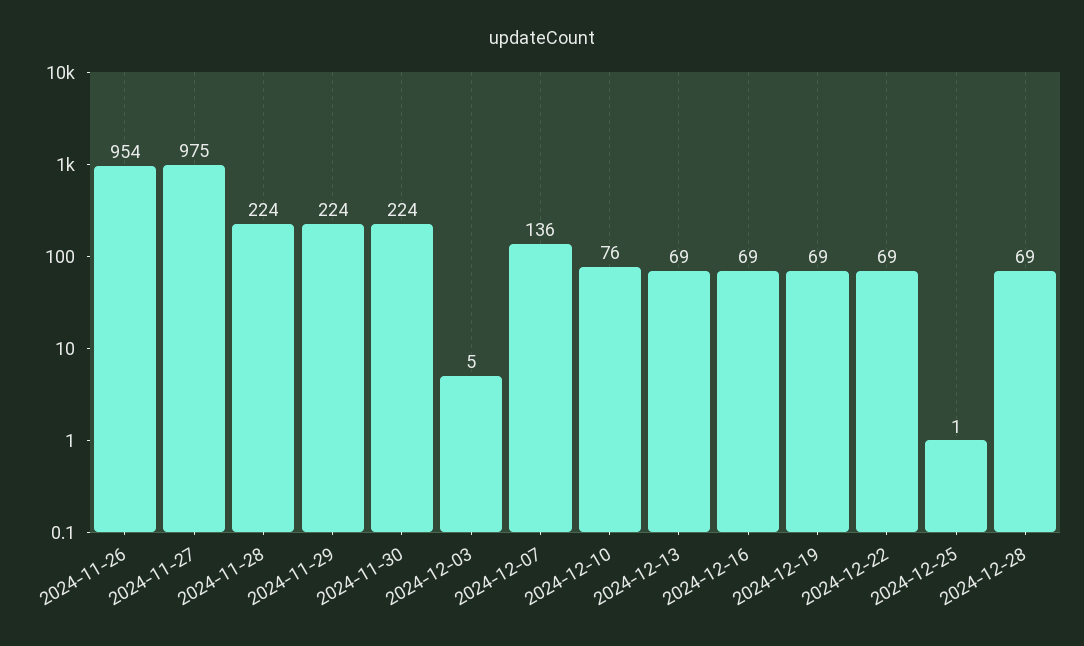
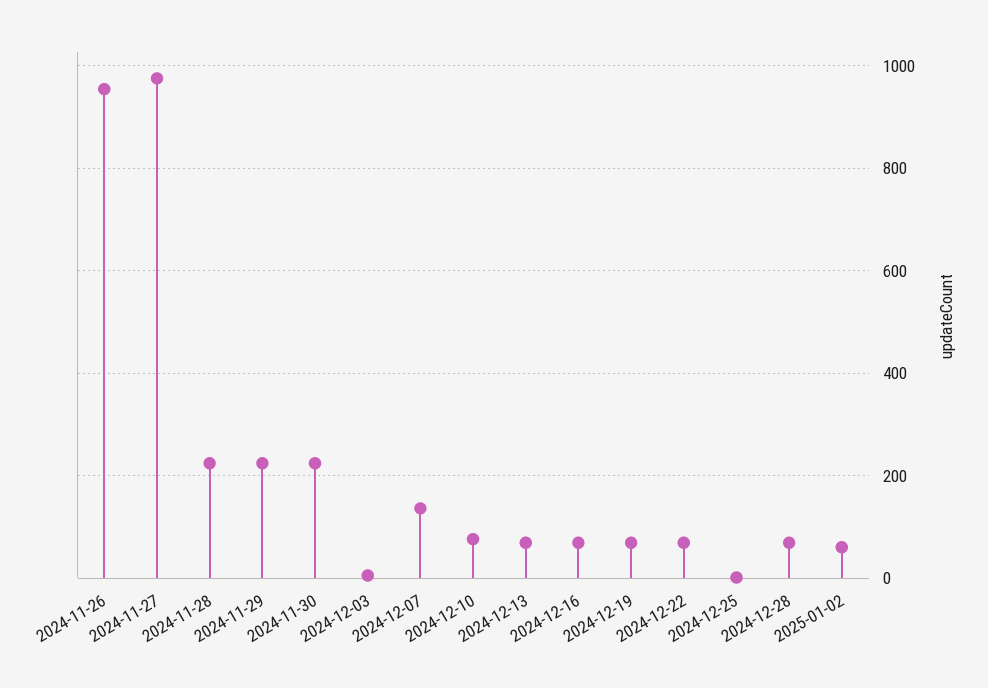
2025-01-02: none -> 60

